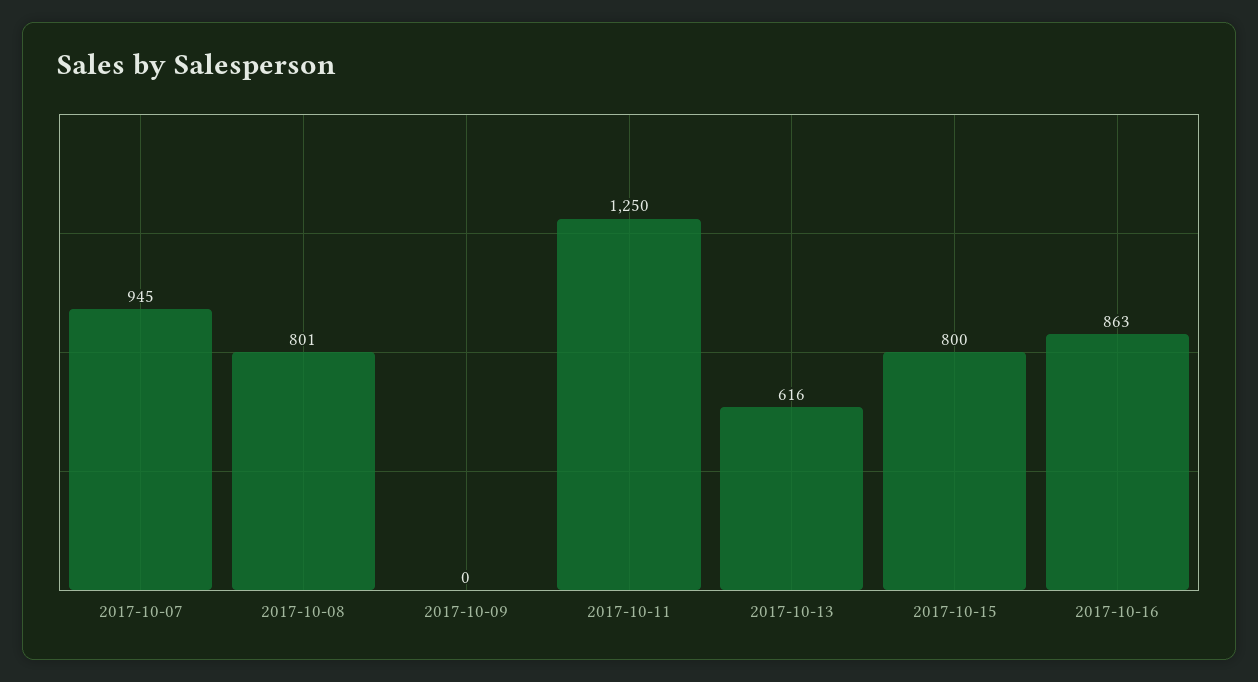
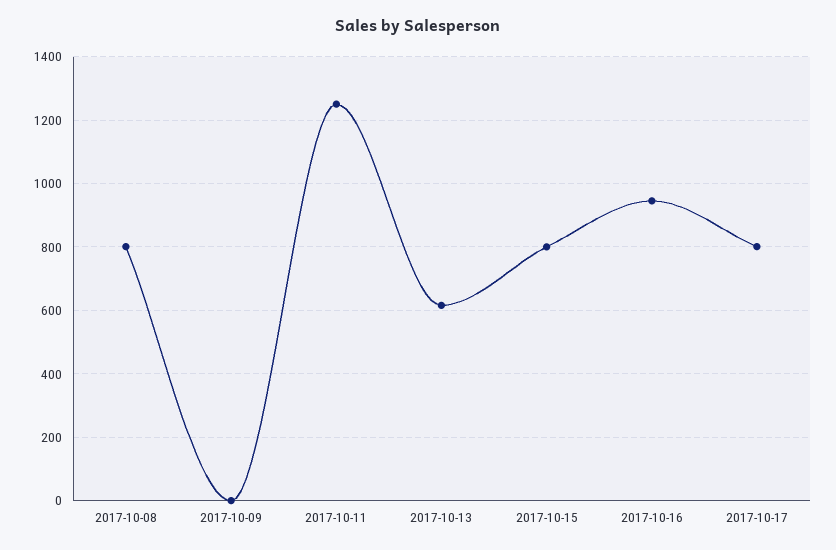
2017-10-07: 945 -> none
2017-10-16: 863 -> 940
2017-10-17: none -> 800

